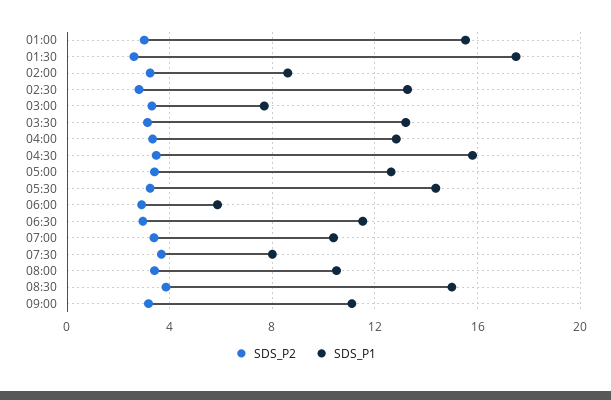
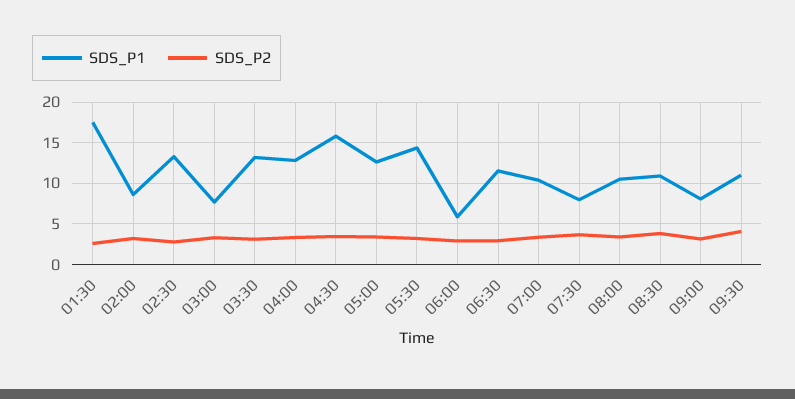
SDS_P2, 01:00: 3 -> none
SDS_P1, 01:00: 15.5 -> none
SDS_P1, 08:30: 15 -> 11
SDS_P1, 09:00: 11 -> 8
SDS_P1, 09:30: none -> 11
SDS_P2, 09:30: none -> 4

